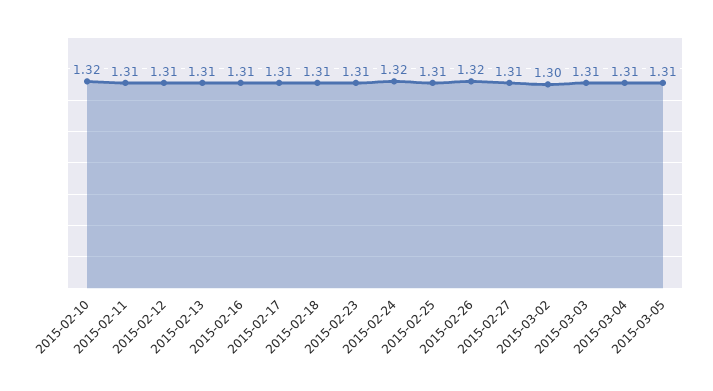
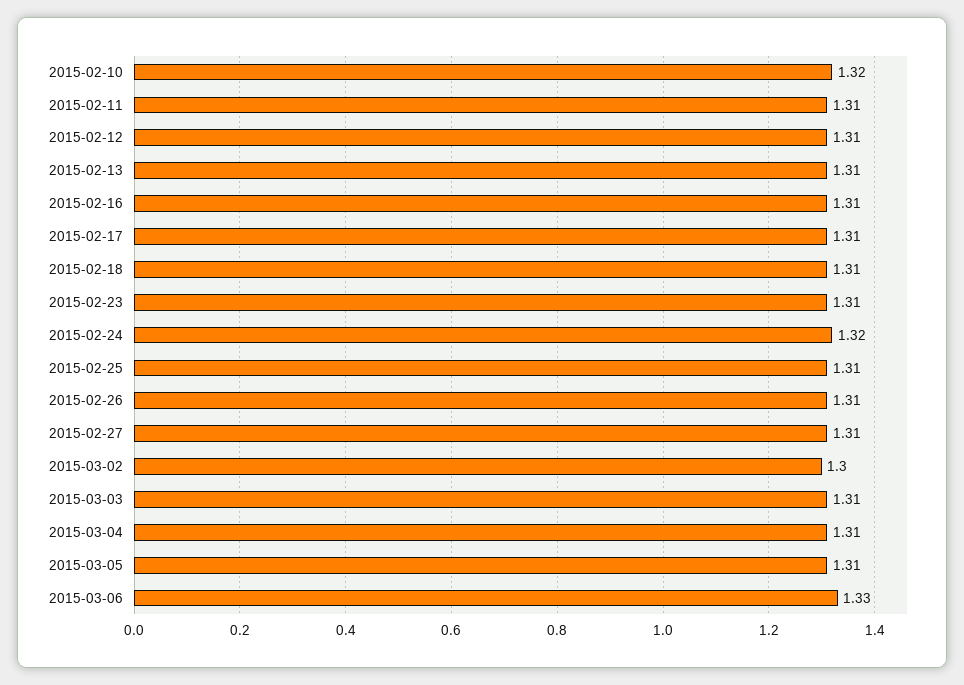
2015-02-26: 1.32 -> 1.31
2015-03-06: none -> 1.33

